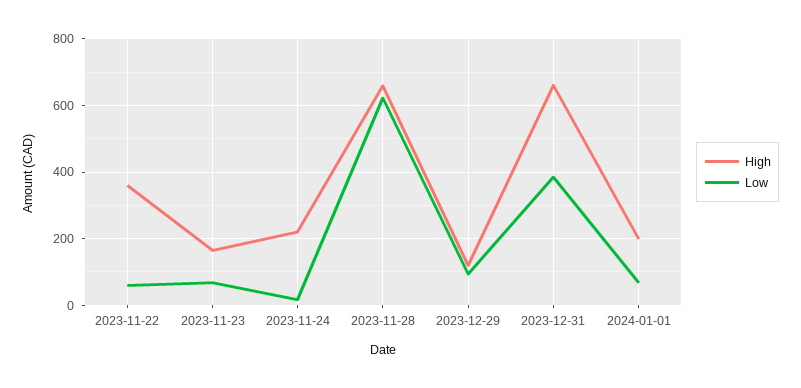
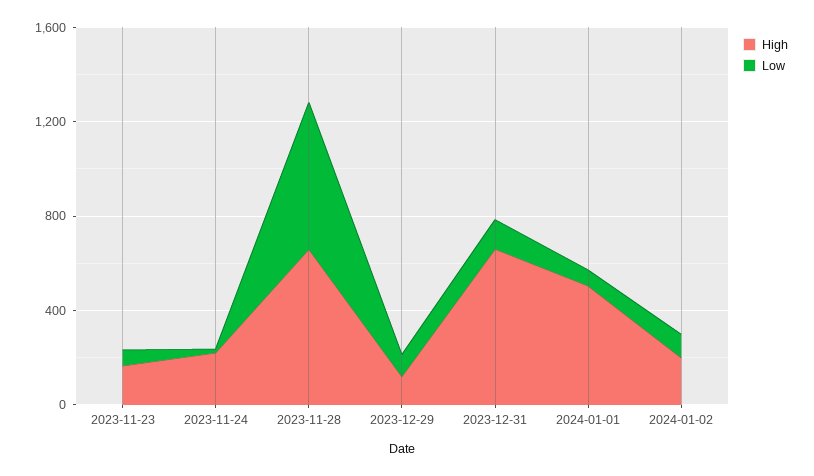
High, 2023-11-22: 360 -> none
Low, 2023-11-22: 60 -> none
Low, 2023-12-31: 380 -> 100
High, 2024-01-01: 200 -> 500
High, 2024-01-02: none -> 200
Low, 2024-01-02: none -> 100

